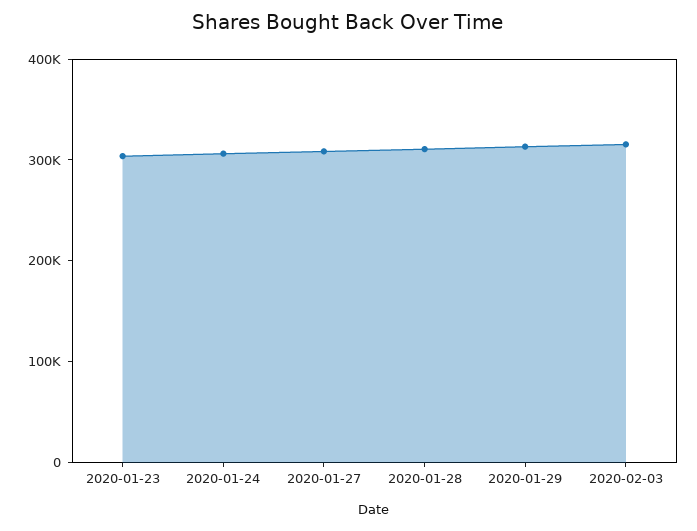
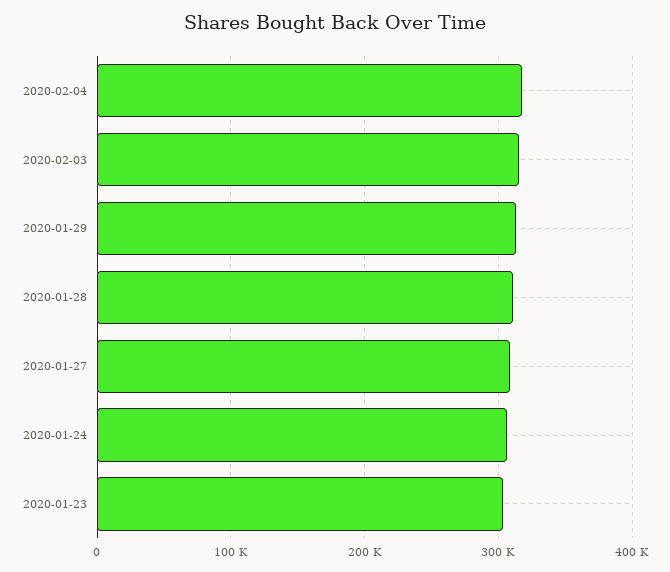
2020-02-04: none -> 320000

